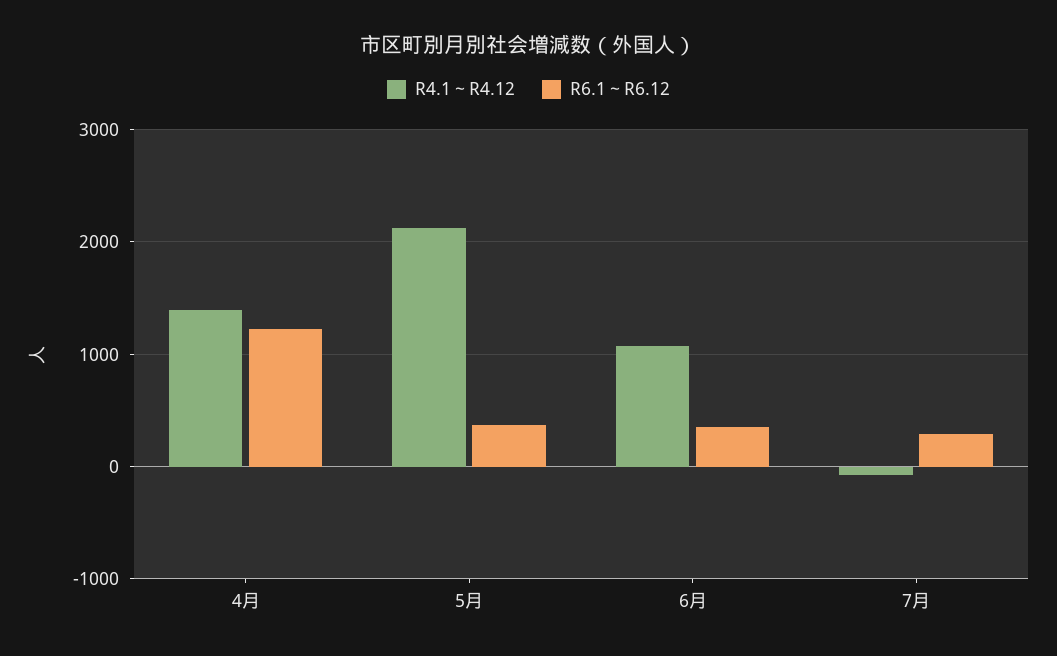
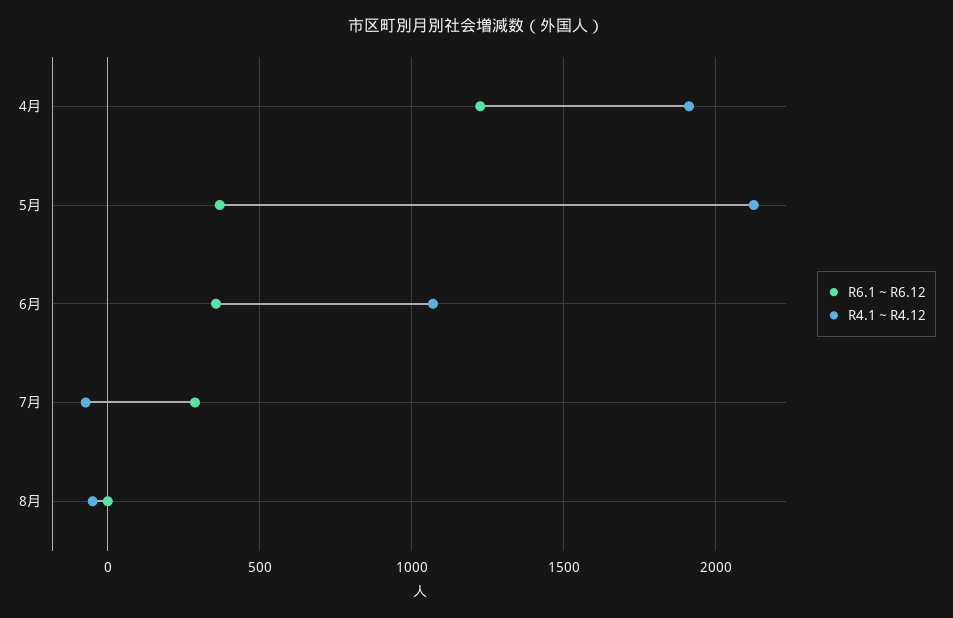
R4.1～R4.12, 4月: 1400 -> 1900
R6.1～R6.12, 8月: none -> 0
R4.1～R4.12, 8月: none -> -50

